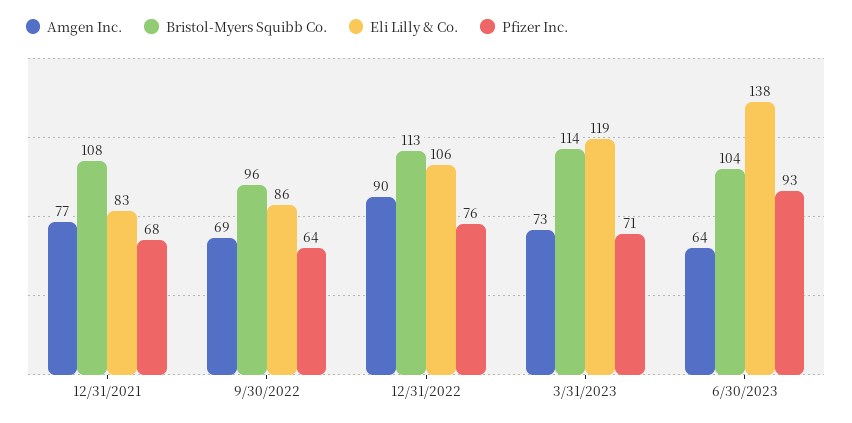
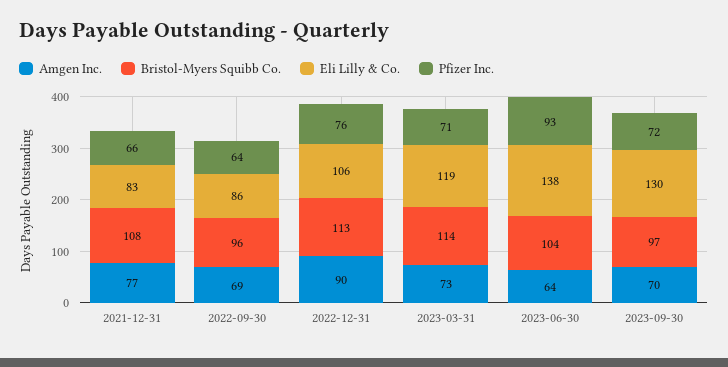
Pfizer Inc., 12/31/2021: 68 -> 66
Amgen Inc., 2023-09-30: none -> 70
Bristol-Myers Squibb Co., 2023-09-30: none -> 97
Eli Lilly & Co., 2023-09-30: none -> 130
Pfizer Inc., 2023-09-30: none -> 72

